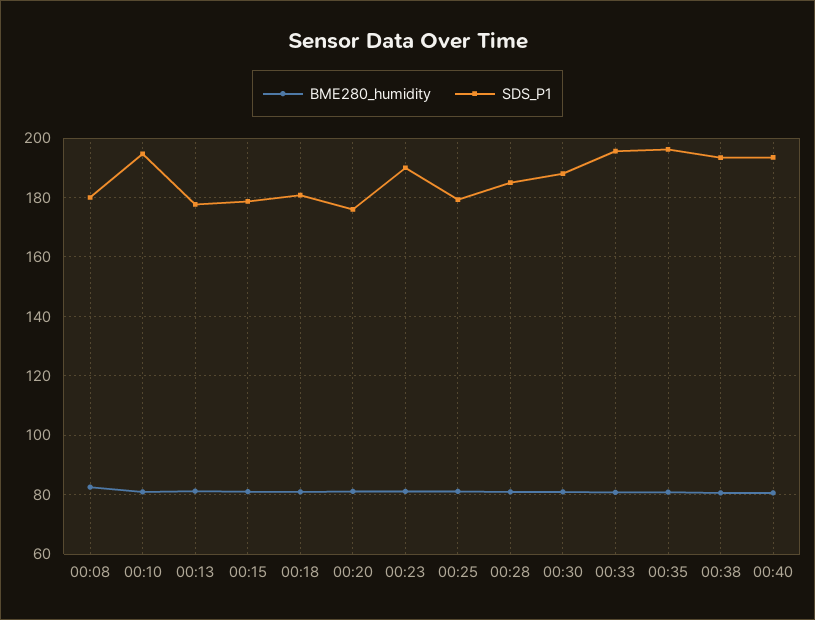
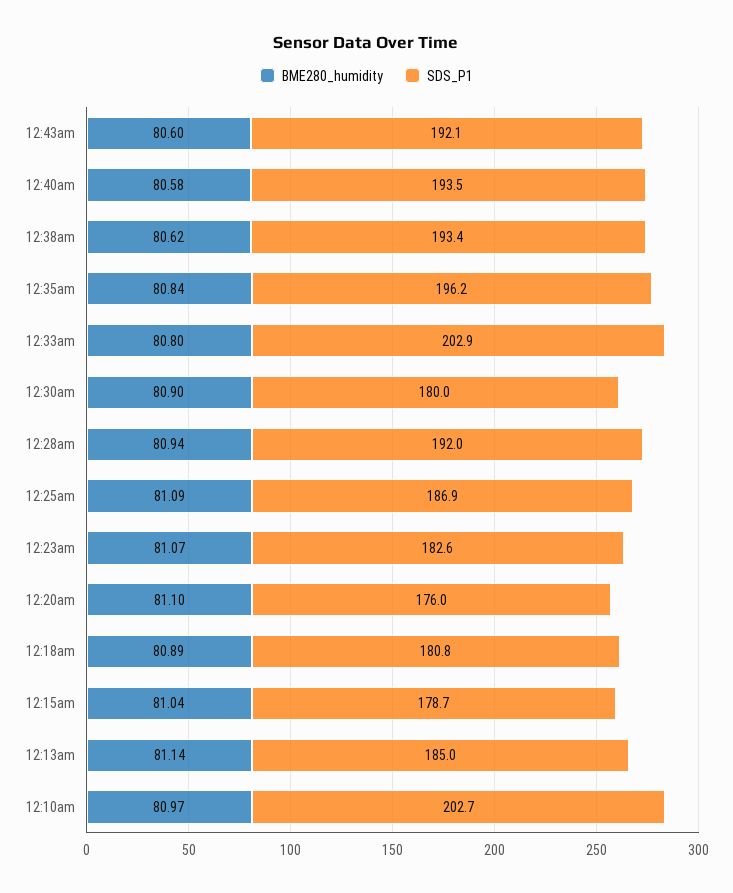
BME280_humidity, 00:08: 82.5 -> none
SDS_P1, 00:08: 180 -> none
SDS_P1, 00:10: 195 -> 202.7
SDS_P1, 00:13: 177.5 -> 185
SDS_P1, 00:23: 190 -> 182.6
SDS_P1, 00:25: 180 -> 186.9
SDS_P1, 00:28: 185 -> 192
SDS_P1, 00:30: 187.5 -> 180
SDS_P1, 00:33: 195 -> 202.9
BME280_humidity, 12:43am: none -> 80.6
SDS_P1, 12:43am: none -> 192.1

